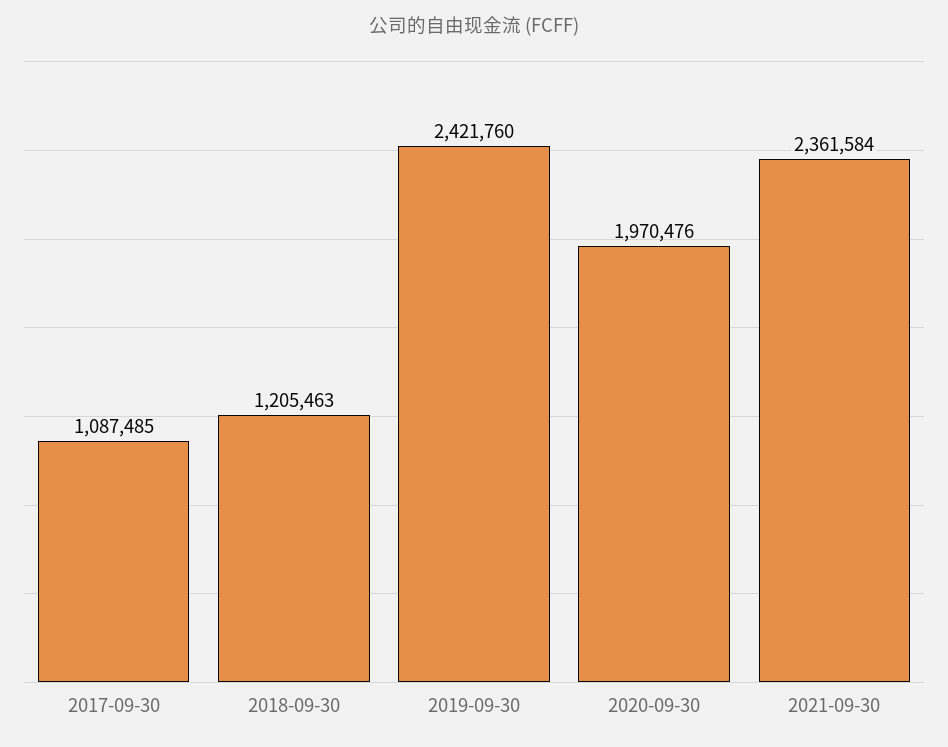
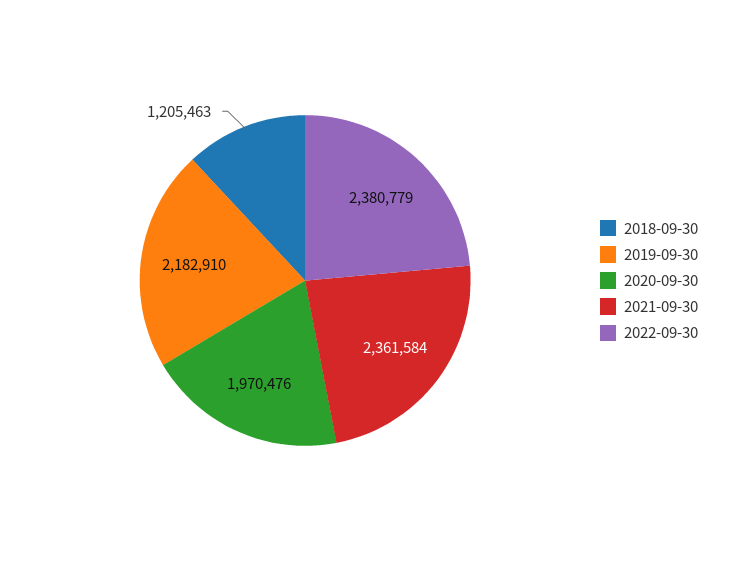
2017-09-30: 1087485 -> none
2019-09-30: 2421760 -> 2182910
2022-09-30: none -> 2380779

